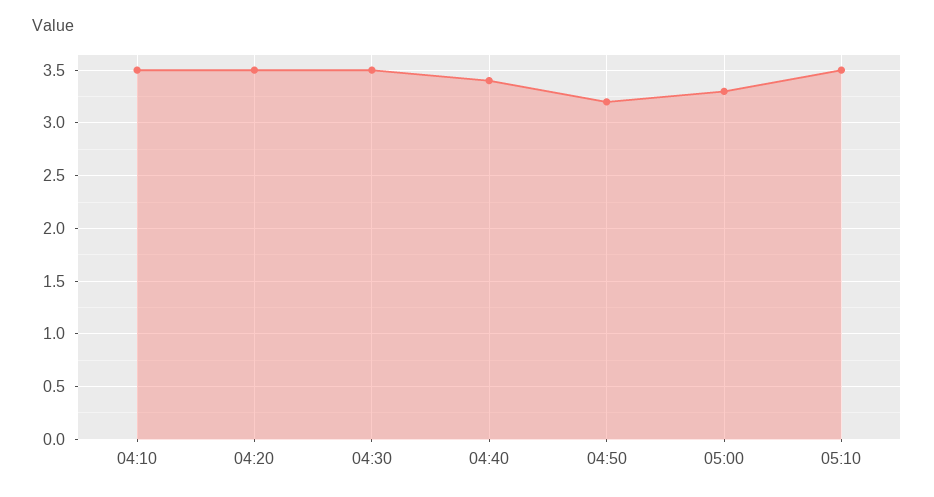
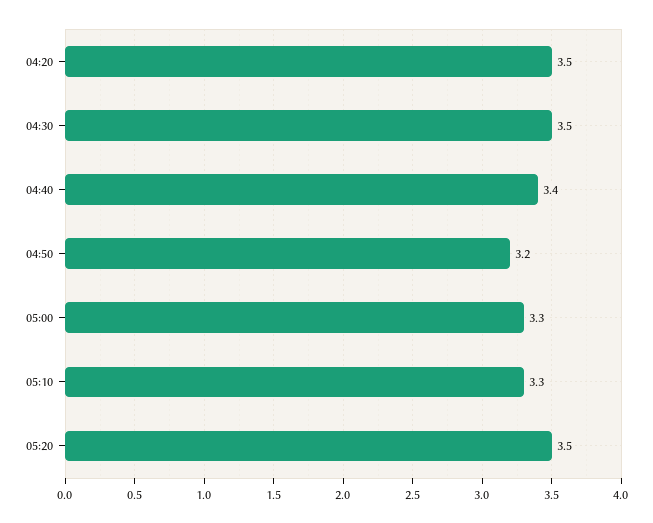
04:10: 3.5 -> none
05:10: 3.5 -> 3.3
05:20: none -> 3.5

